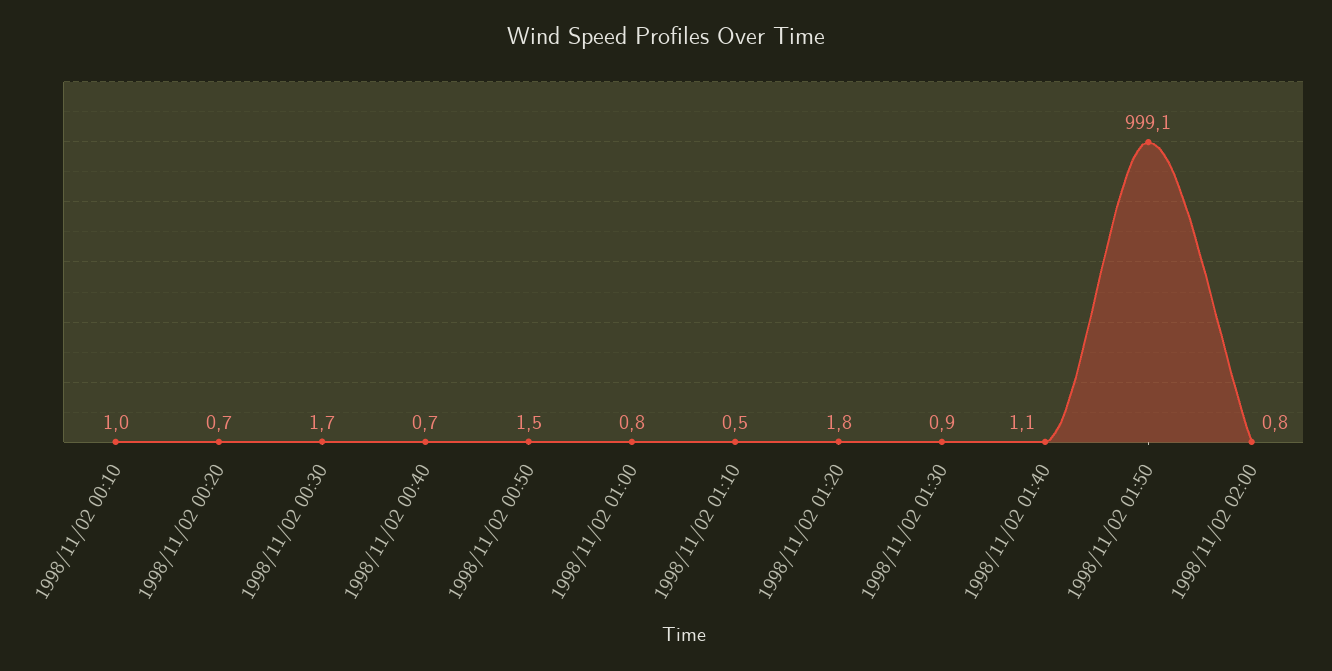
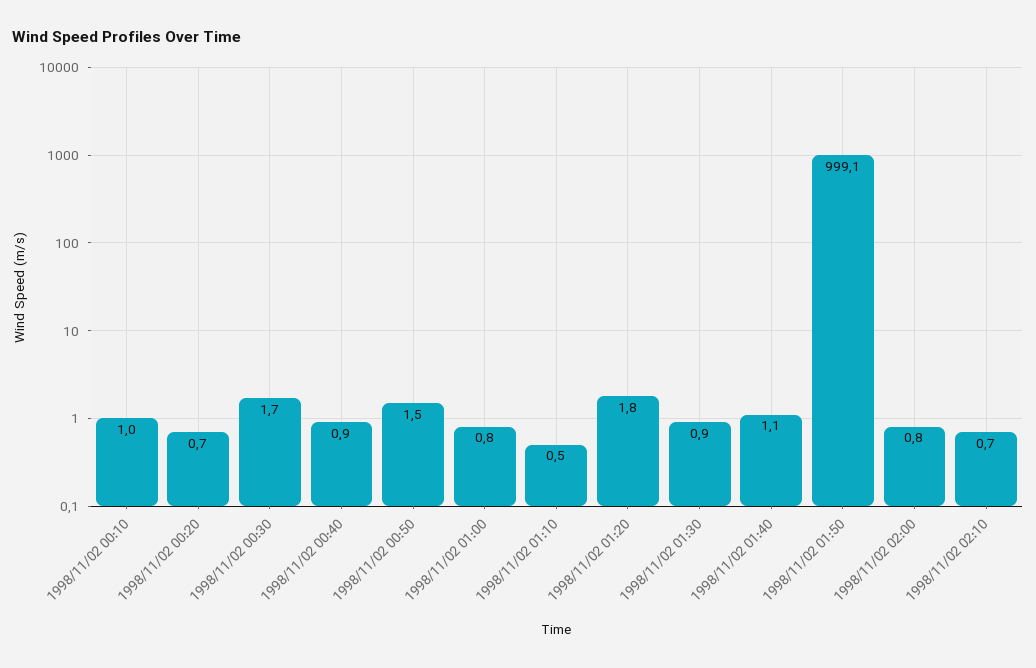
1998/11/02 00:40: 0.7 -> 0.9
1998/11/02 02:10: none -> 0.7

